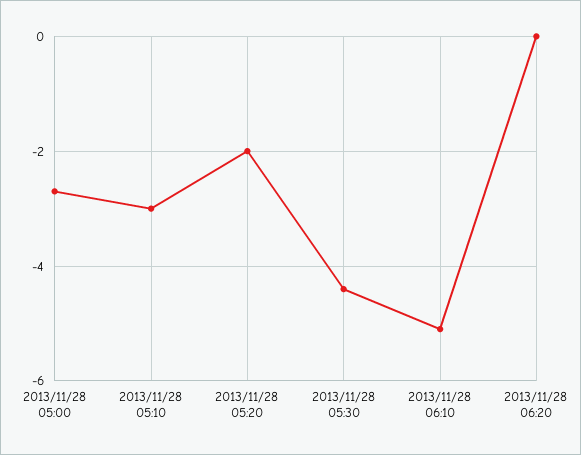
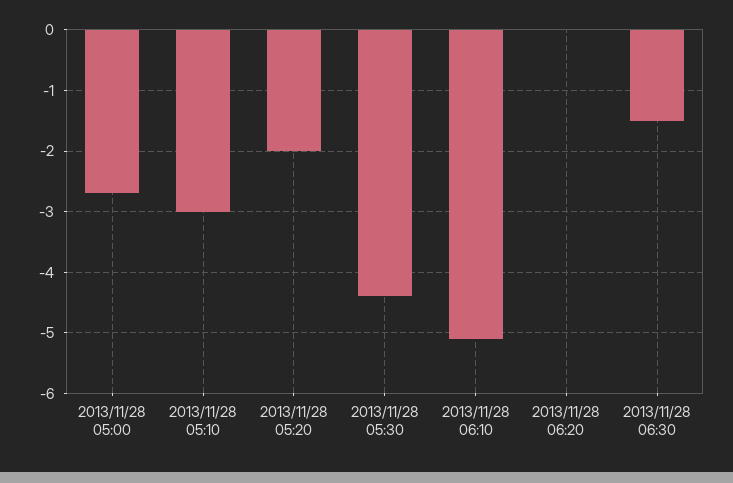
2013/11/28 06:30: none -> -1.5

